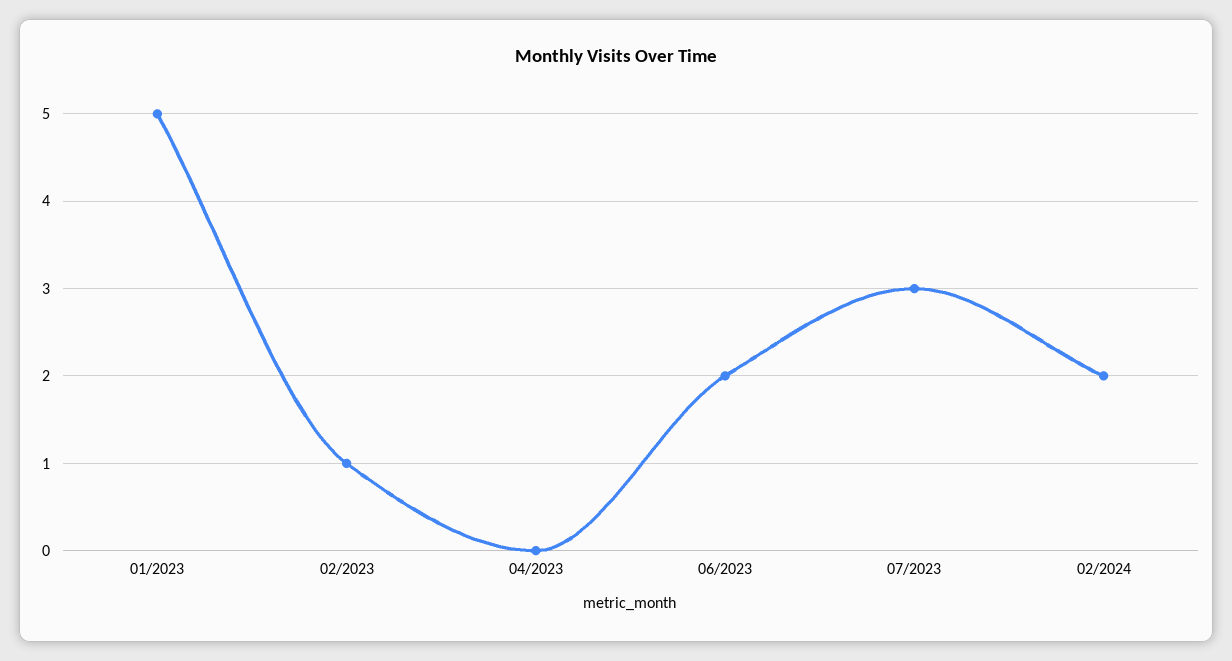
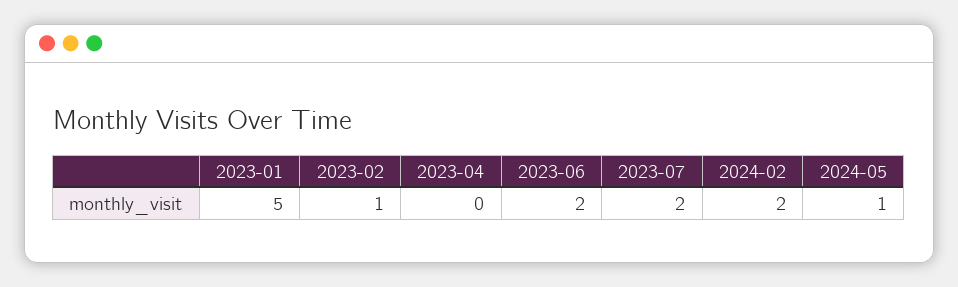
07/2023: 3 -> 2
2024-05: none -> 1

